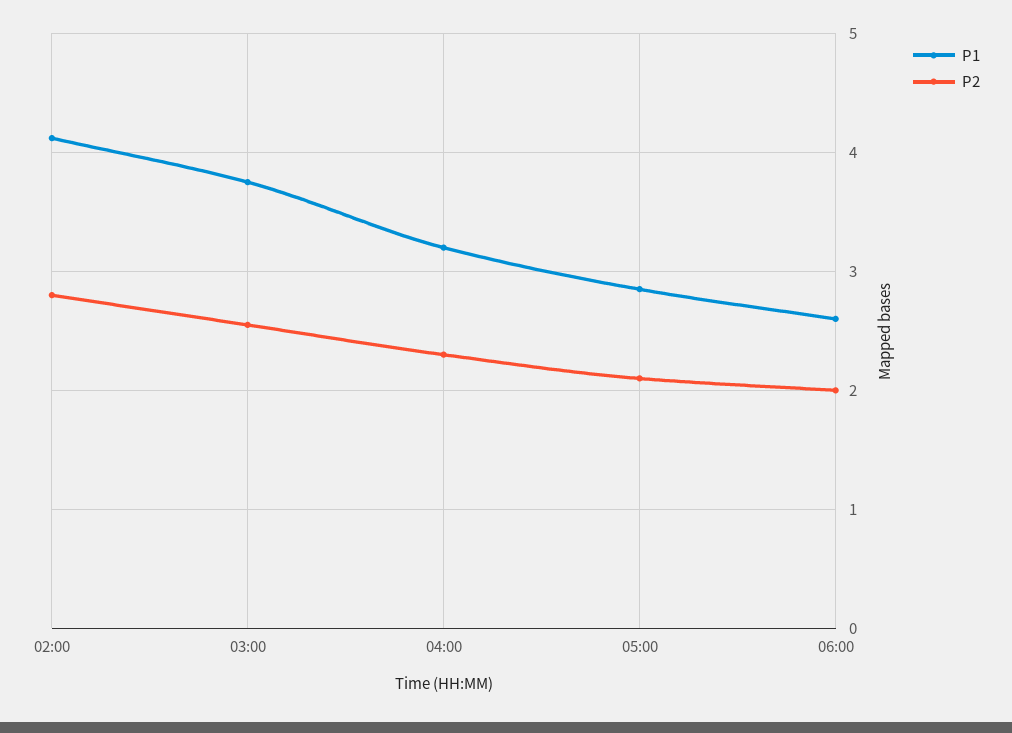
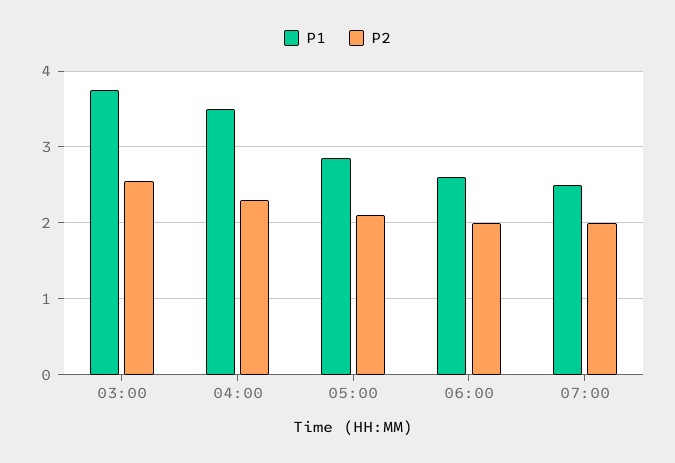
P1, 02:00: 4.1 -> none
P2, 02:00: 2.8 -> none
P1, 04:00: 3.2 -> 3.5
P1, 07:00: none -> 2.5
P2, 07:00: none -> 2

